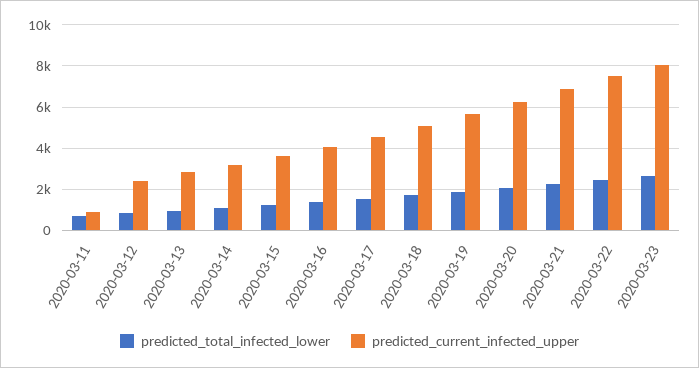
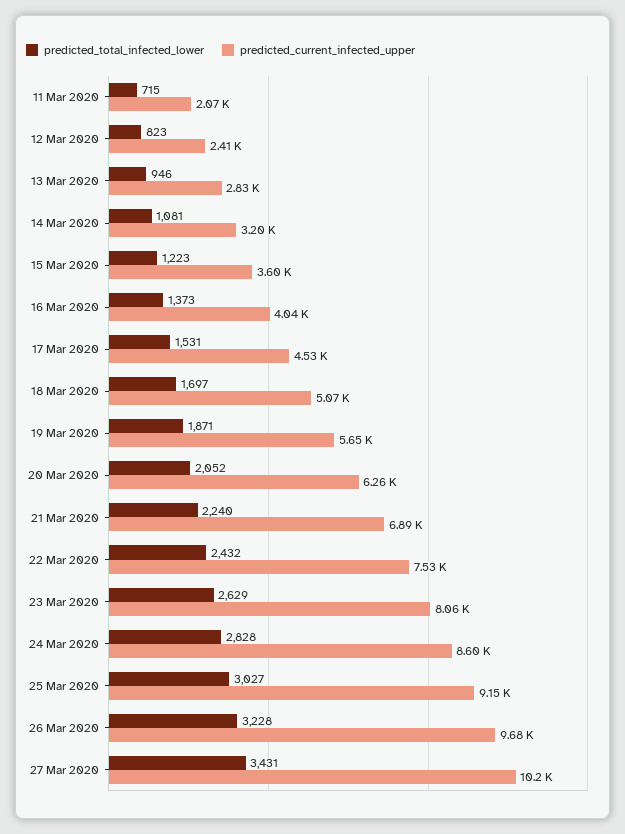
predicted_current_infected_upper, 2020-03-11: 1000 -> 2070
predicted_total_infected_lower, 24 Mar 2020: none -> 2828
predicted_current_infected_upper, 24 Mar 2020: none -> 8600
predicted_total_infected_lower, 25 Mar 2020: none -> 3027
predicted_current_infected_upper, 25 Mar 2020: none -> 9150
predicted_total_infected_lower, 26 Mar 2020: none -> 3228
predicted_current_infected_upper, 26 Mar 2020: none -> 9680
predicted_total_infected_lower, 27 Mar 2020: none -> 3431
predicted_current_infected_upper, 27 Mar 2020: none -> 10200

